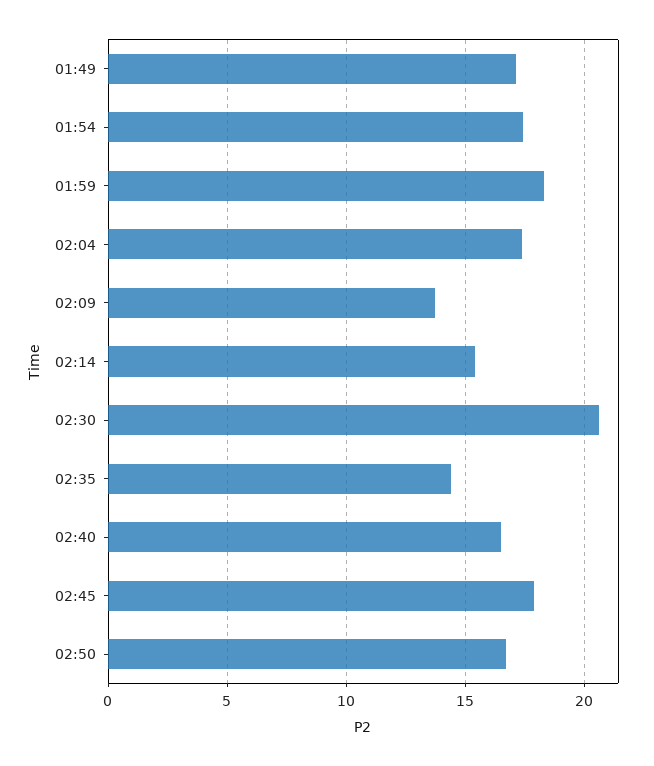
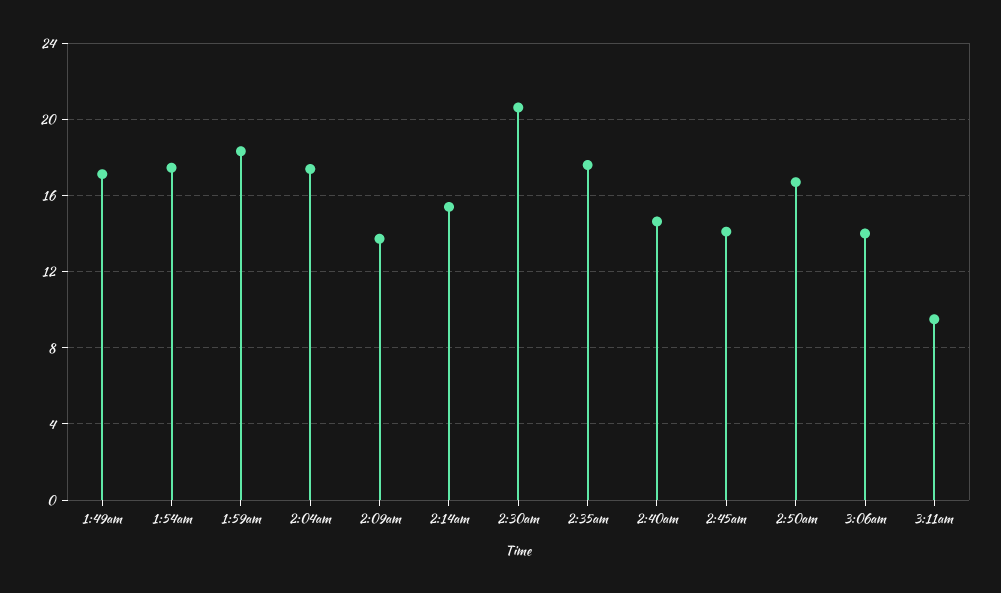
02:35: 14.5 -> 17.5
02:40: 16.5 -> 14.5
02:45: 18 -> 14
3:06am: none -> 14
3:11am: none -> 9.5

